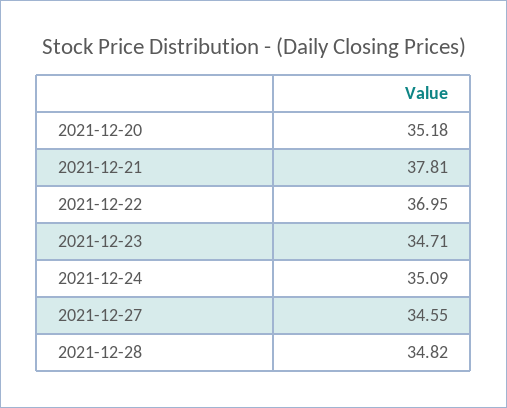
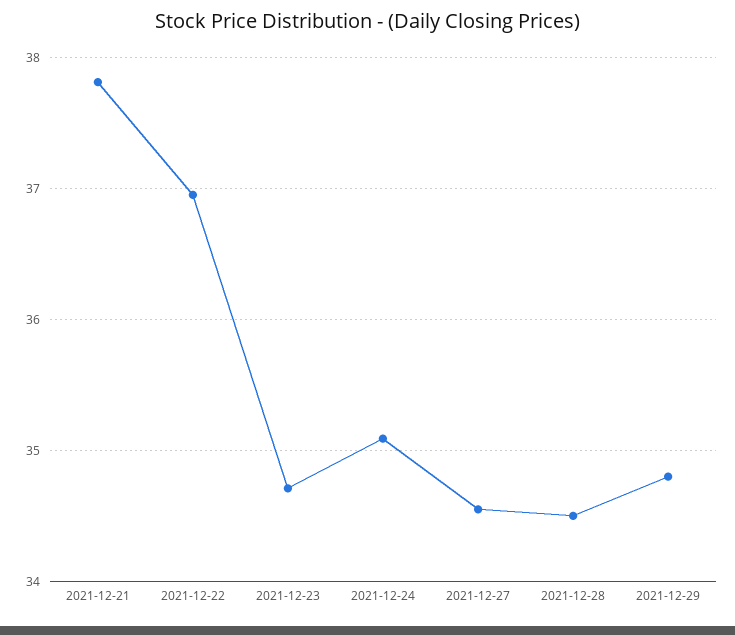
2021-12-20: 35.18 -> none
2021-12-28: 34.82 -> 34.5
2021-12-29: none -> 34.8

